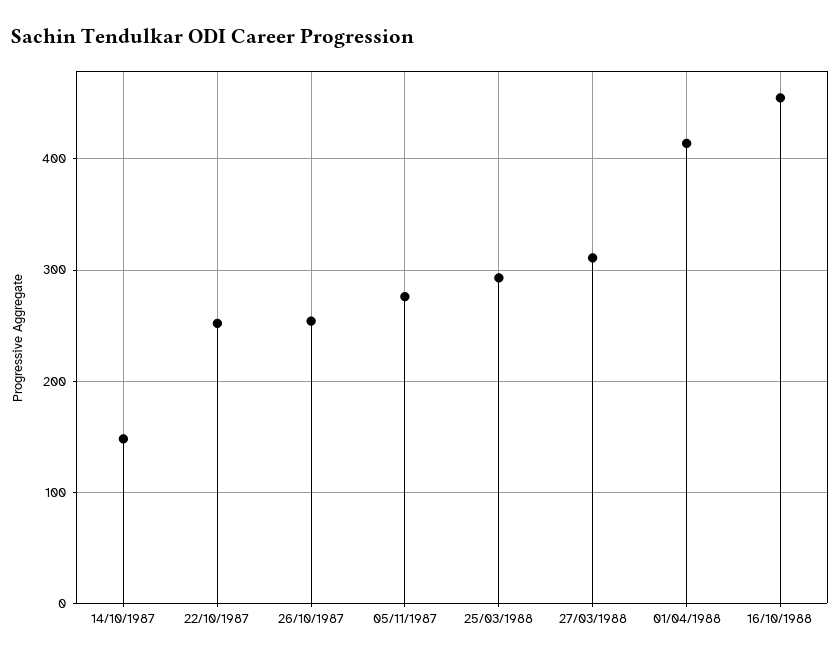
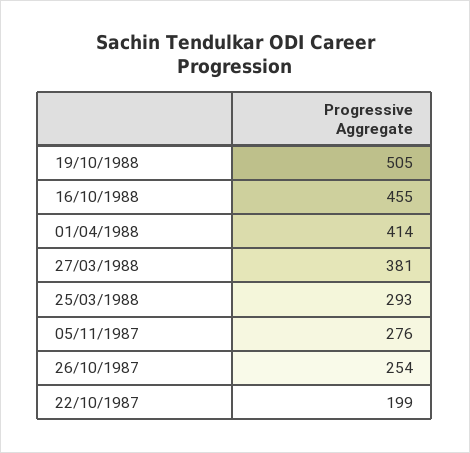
14/10/1987: 150 -> none
22/10/1987: 250 -> 199
27/03/1988: 310 -> 381
19/10/1988: none -> 505

